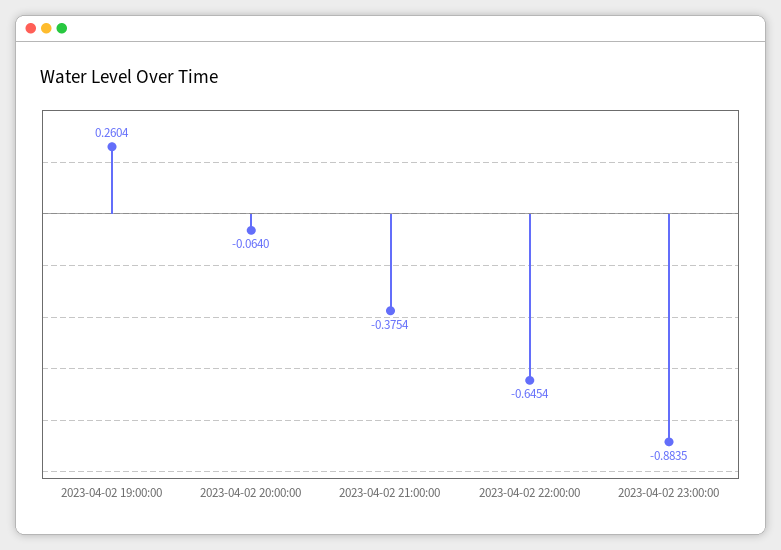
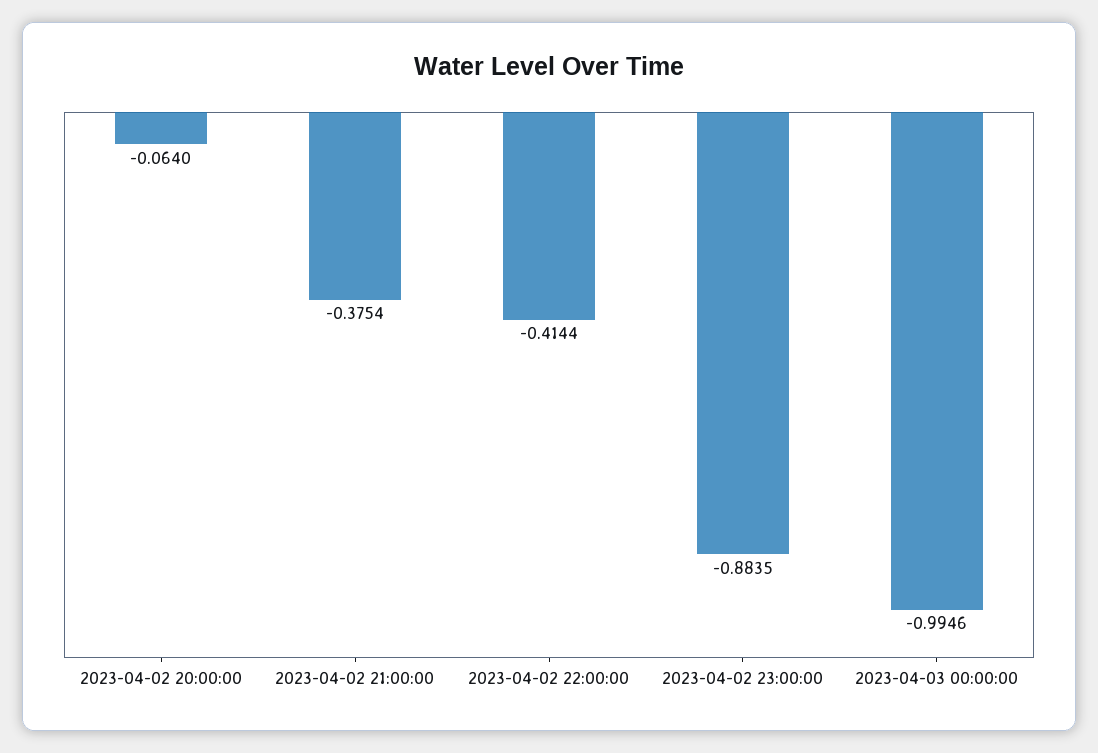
2023-04-02 19:00:00: 0.2604 -> none
2023-04-02 22:00:00: -0.6454 -> -0.4144
2023-04-03 00:00:00: none -> -0.9946

